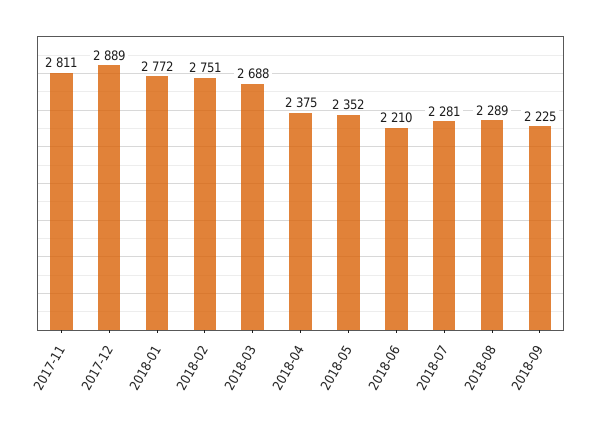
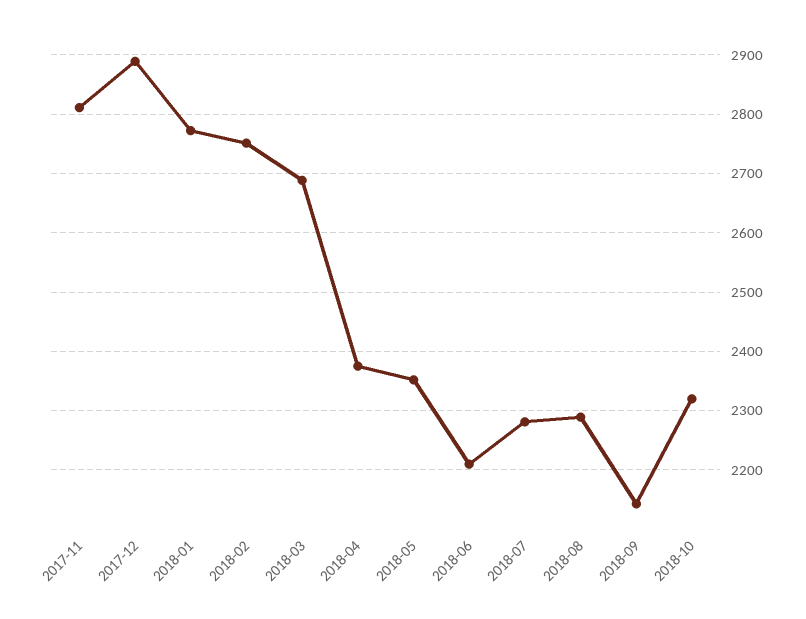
2018-09: 2225 -> 2140
2018-10: none -> 2320

